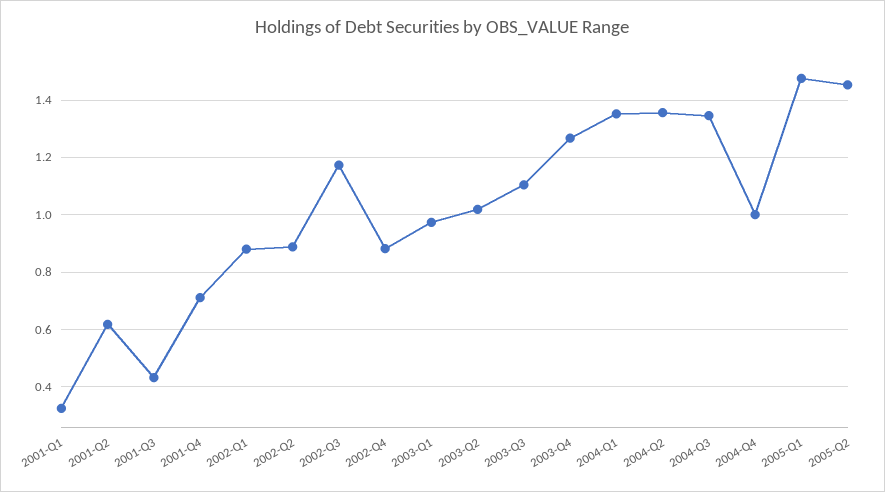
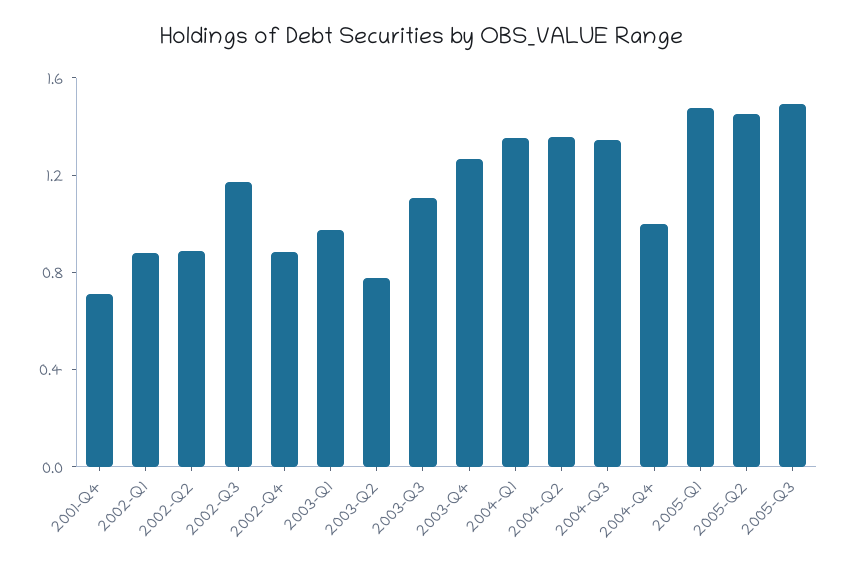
2001-Q1: 0.325 -> none
2001-Q2: 0.625 -> none
2001-Q3: 0.425 -> none
2003-Q2: 1.025 -> 0.8
2005-Q3: none -> 1.5

